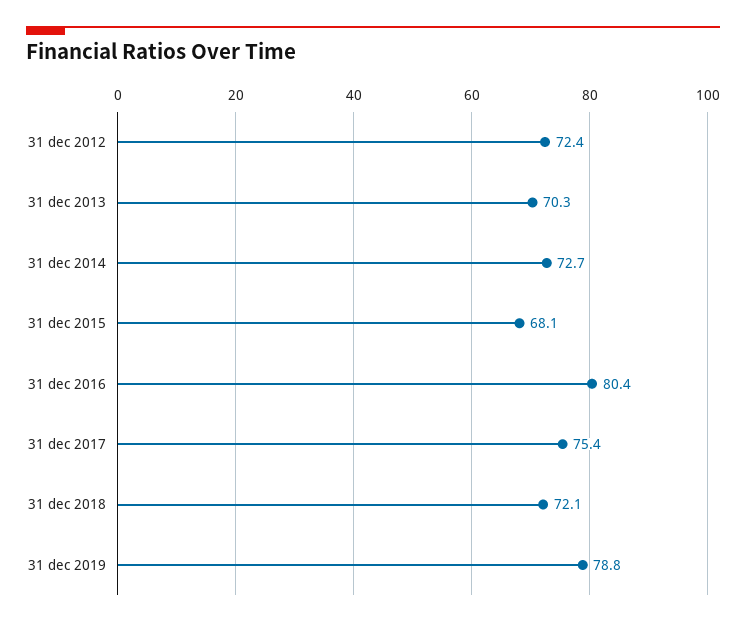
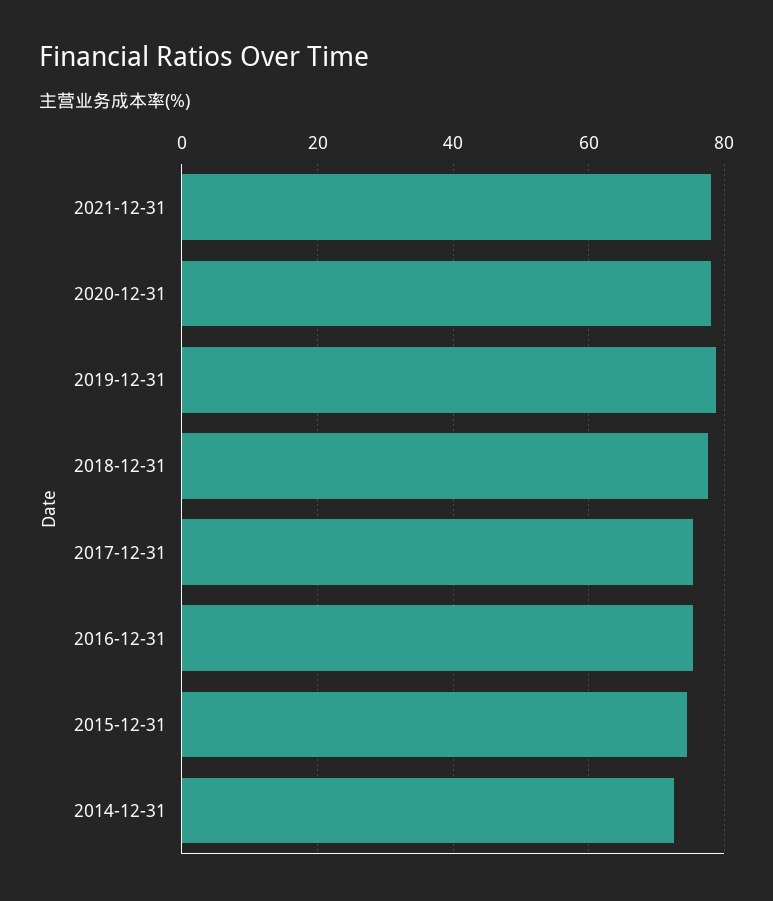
31 dec 2012: 72.4 -> none
31 dec 2013: 70.3 -> none
31 dec 2015: 68.1 -> 74
31 dec 2016: 80.4 -> 76
31 dec 2018: 72.1 -> 78
2021-12-31: none -> 78
2020-12-31: none -> 78

